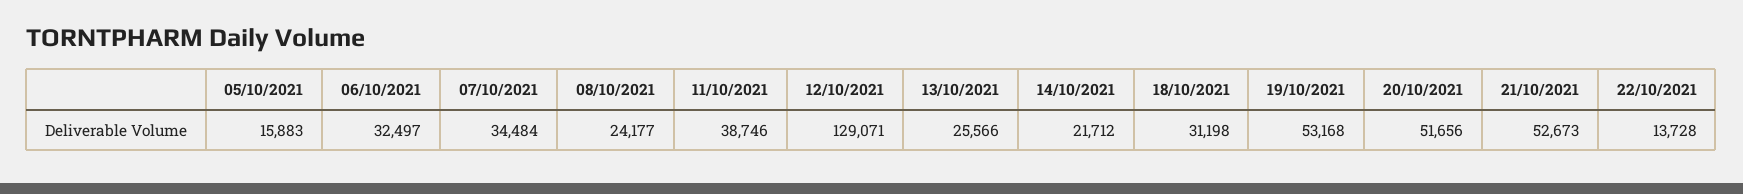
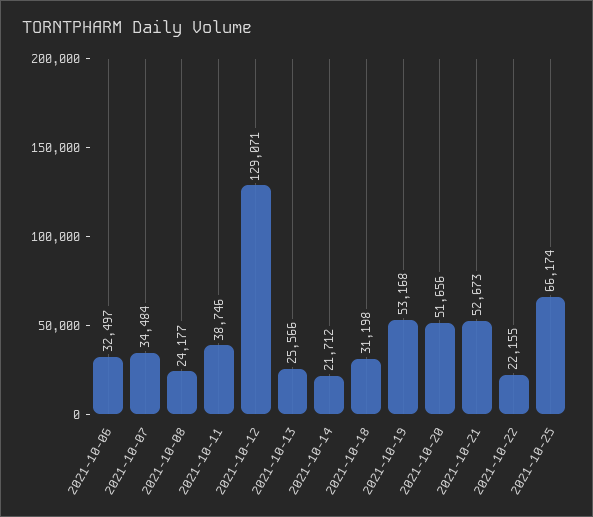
05/10/2021: 15883 -> none
22/10/2021: 13728 -> 22155
2021-10-25: none -> 66174

